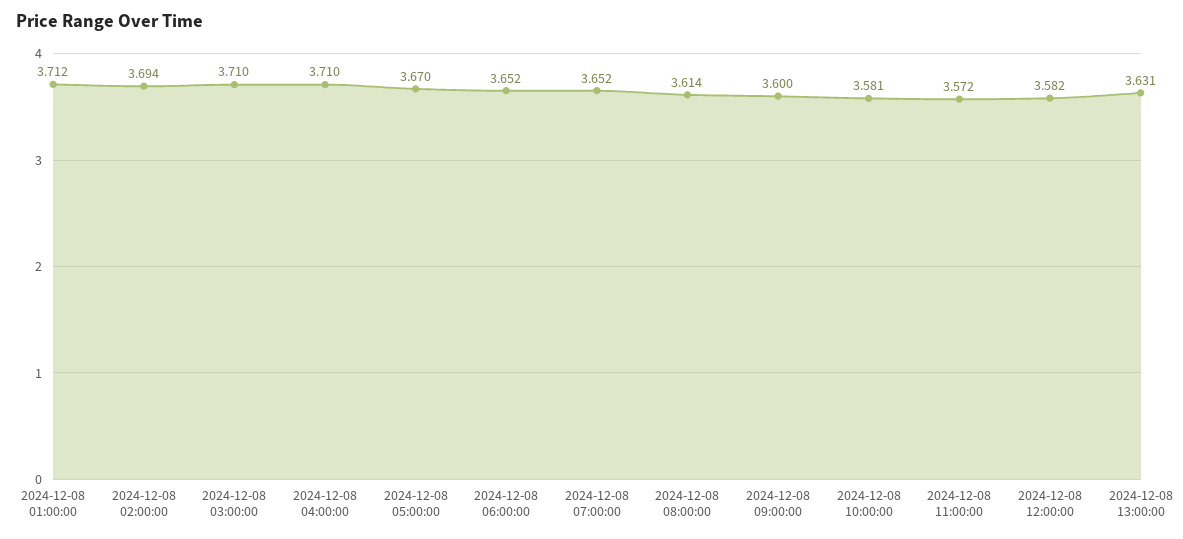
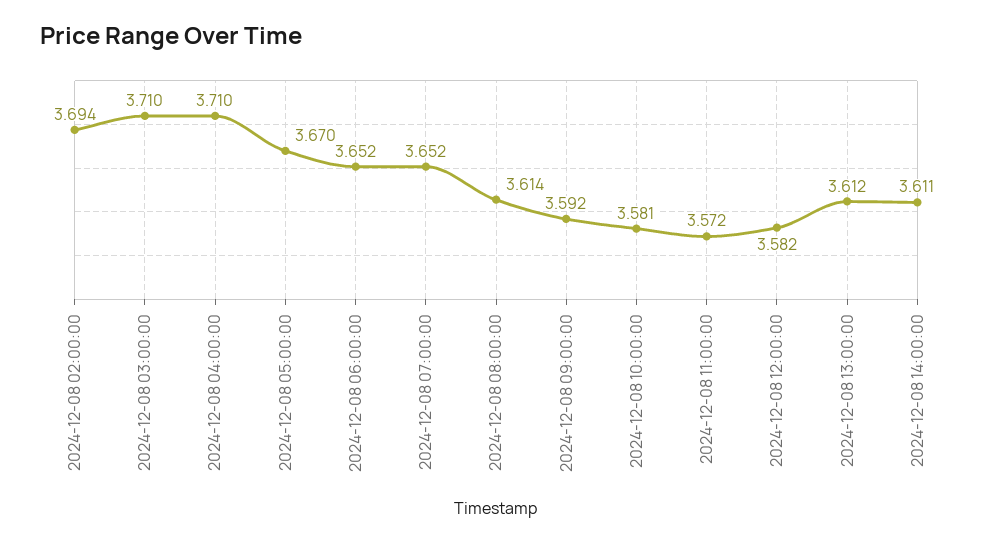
2024-12-08 01:00:00: 3.712 -> none
2024-12-08 09:00:00: 3.6 -> 3.592
2024-12-08 13:00:00: 3.631 -> 3.612
2024-12-08 14:00:00: none -> 3.611

